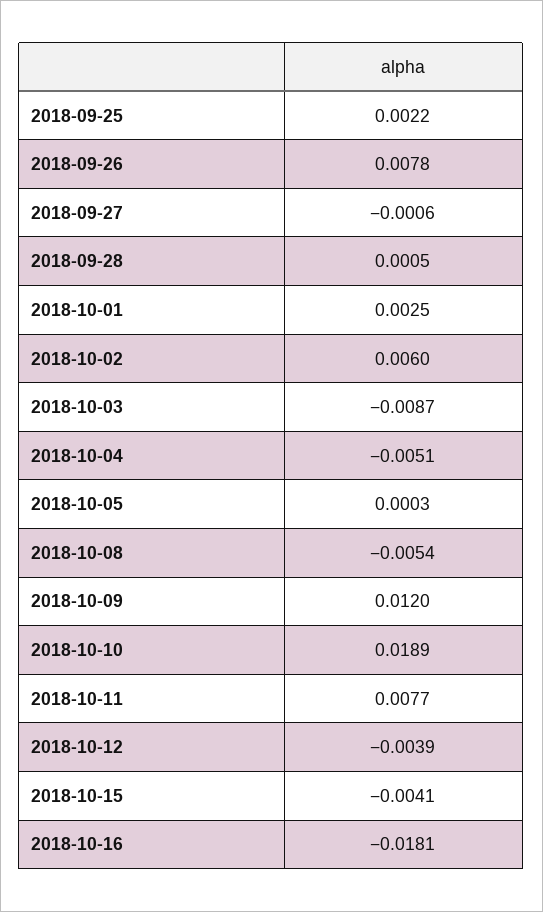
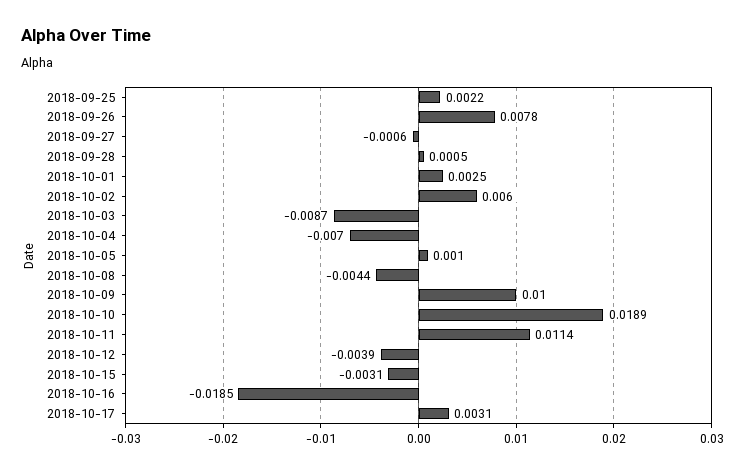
2018-10-04: -0.0051 -> -0.007
2018-10-05: 0.0003 -> 0.001
2018-10-08: -0.0054 -> -0.0044
2018-10-09: 0.012 -> 0.01
2018-10-11: 0.0077 -> 0.0114
2018-10-15: -0.0041 -> -0.0031
2018-10-16: -0.0181 -> -0.0185
2018-10-17: none -> 0.0031

